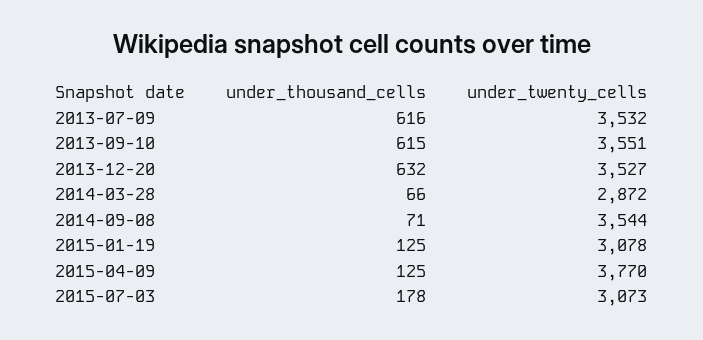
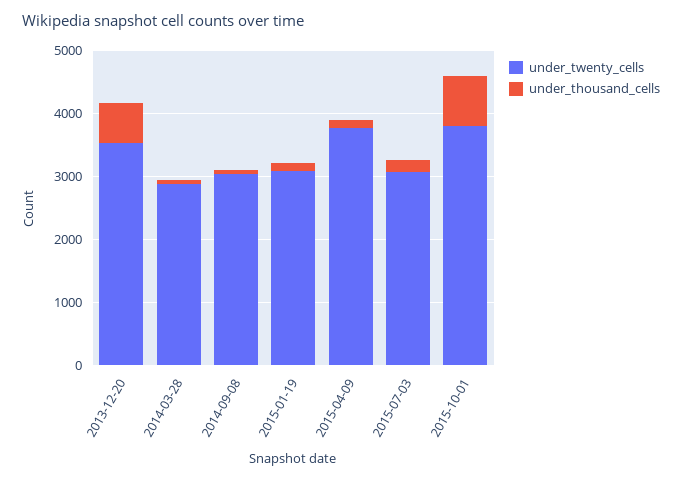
under_thousand_cells, 2013-07-09: 616 -> none
under_twenty_cells, 2013-07-09: 3532 -> none
under_thousand_cells, 2013-09-10: 615 -> none
under_twenty_cells, 2013-09-10: 3551 -> none
under_twenty_cells, 2014-09-08: 3544 -> 3000
under_twenty_cells, 2015-10-01: none -> 3800
under_thousand_cells, 2015-10-01: none -> 800

